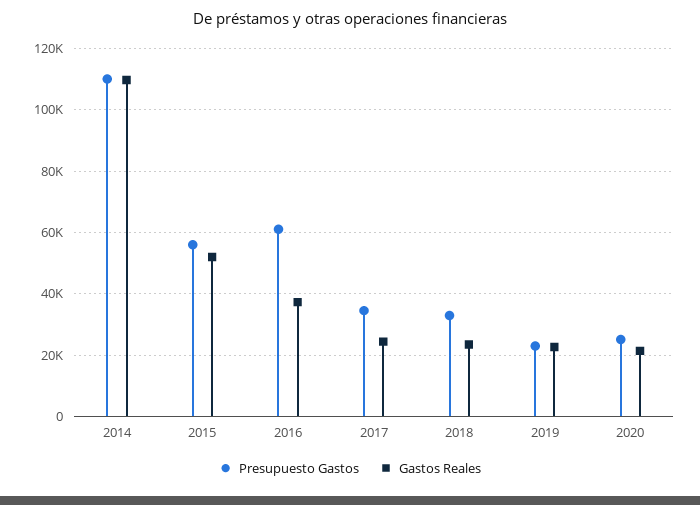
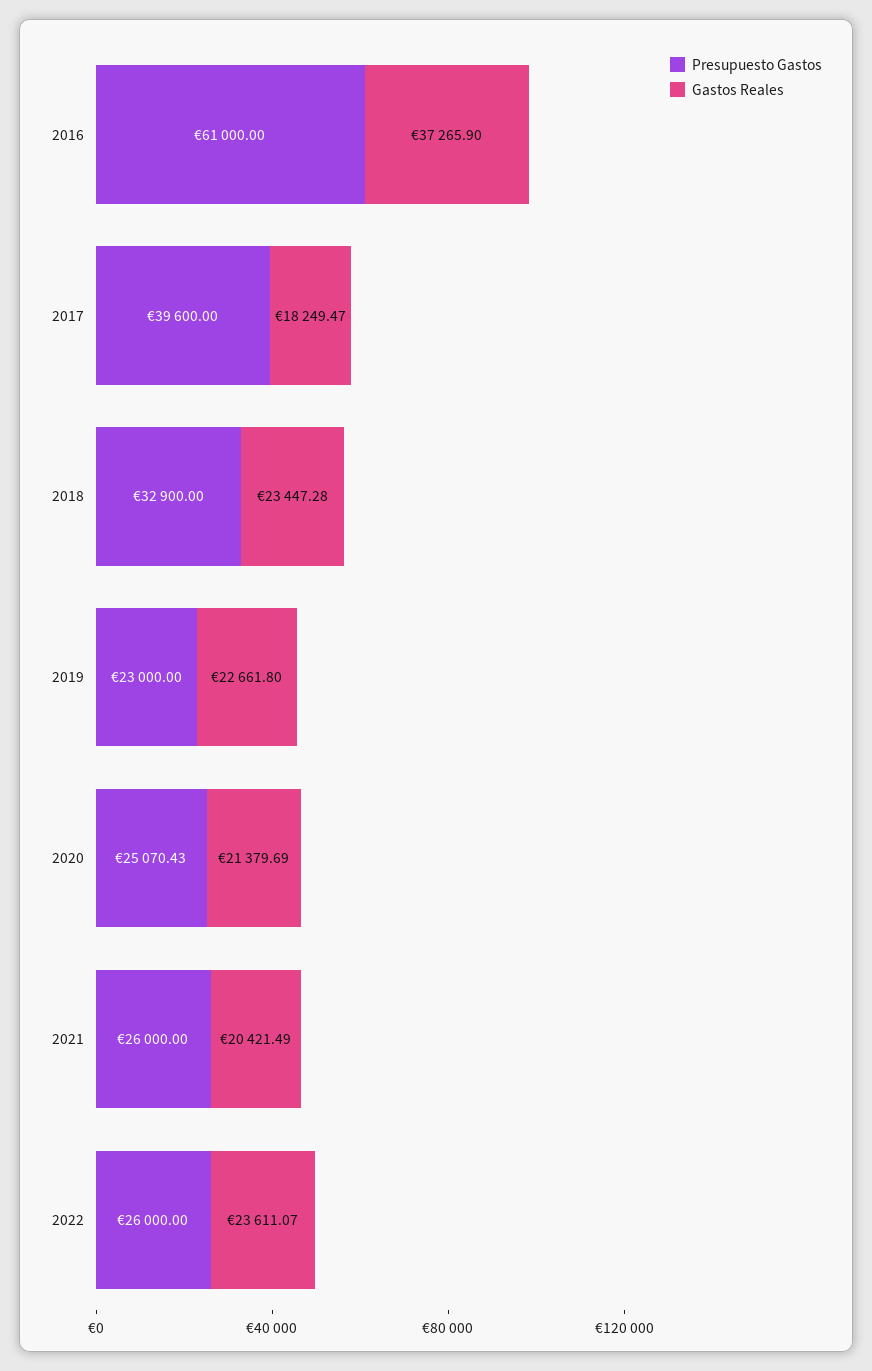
Presupuesto Gastos, 2014: 110000 -> none
Gastos Reales, 2014: 110000 -> none
Presupuesto Gastos, 2015: 56000 -> none
Gastos Reales, 2015: 52000 -> none
Presupuesto Gastos, 2017: 34000 -> 39600
Gastos Reales, 2017: 24000 -> 18249.47
Presupuesto Gastos, 2021: none -> 26000
Gastos Reales, 2021: none -> 20421.49
Presupuesto Gastos, 2022: none -> 26000
Gastos Reales, 2022: none -> 23611.07

